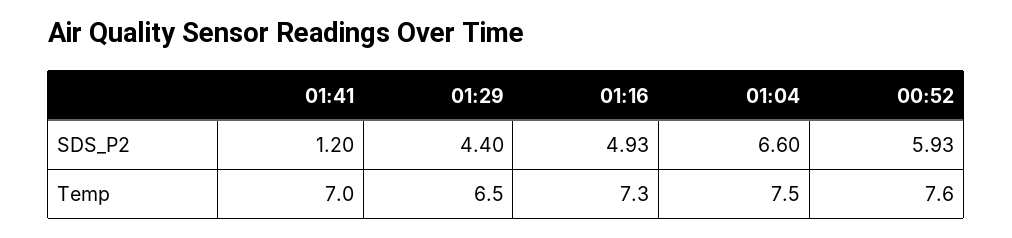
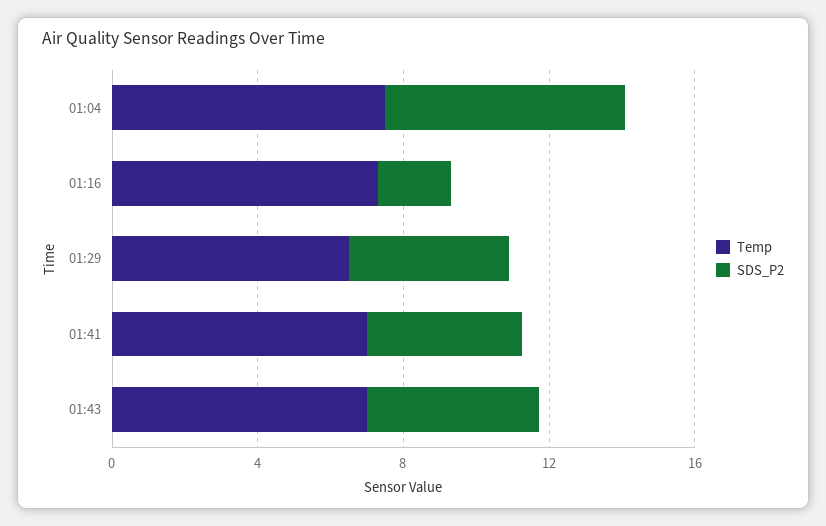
SDS_P2, 01:41: 1.2 -> 4
SDS_P2, 01:16: 4.93 -> 2
SDS_P2, 00:52: 5.93 -> none
Temp, 00:52: 7.6 -> none
Temp, 01:43: none -> 7
SDS_P2, 01:43: none -> 5

